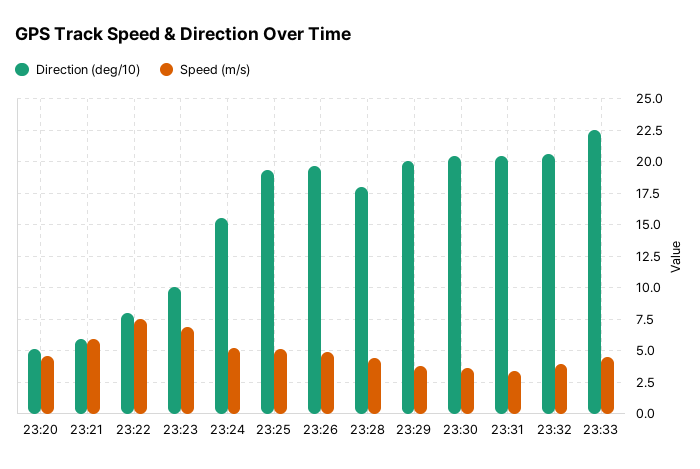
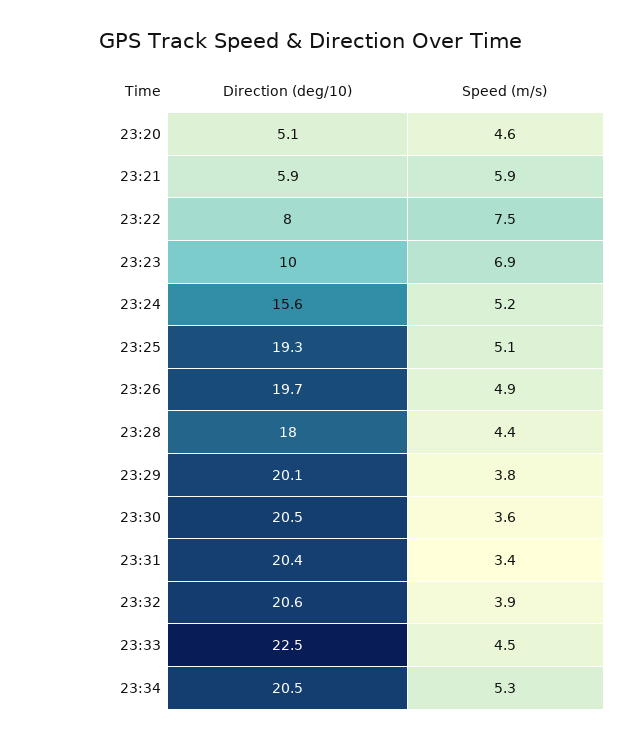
Direction (deg/10), 23:34: none -> 20.5
Speed (m/s), 23:34: none -> 5.3

